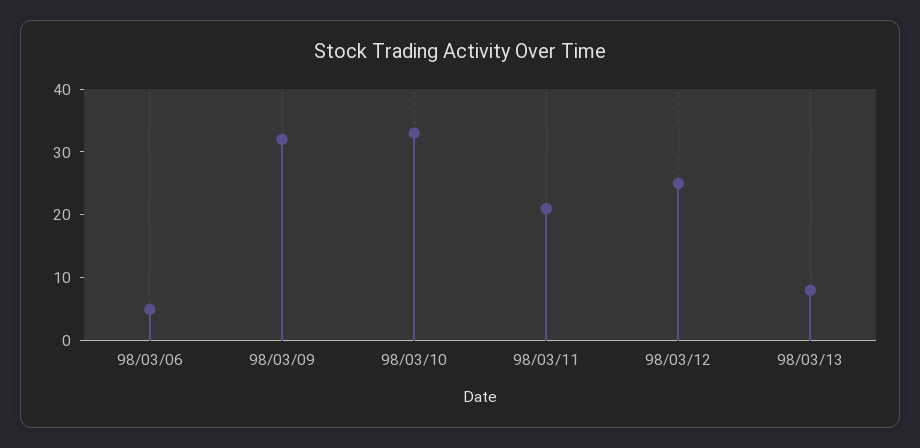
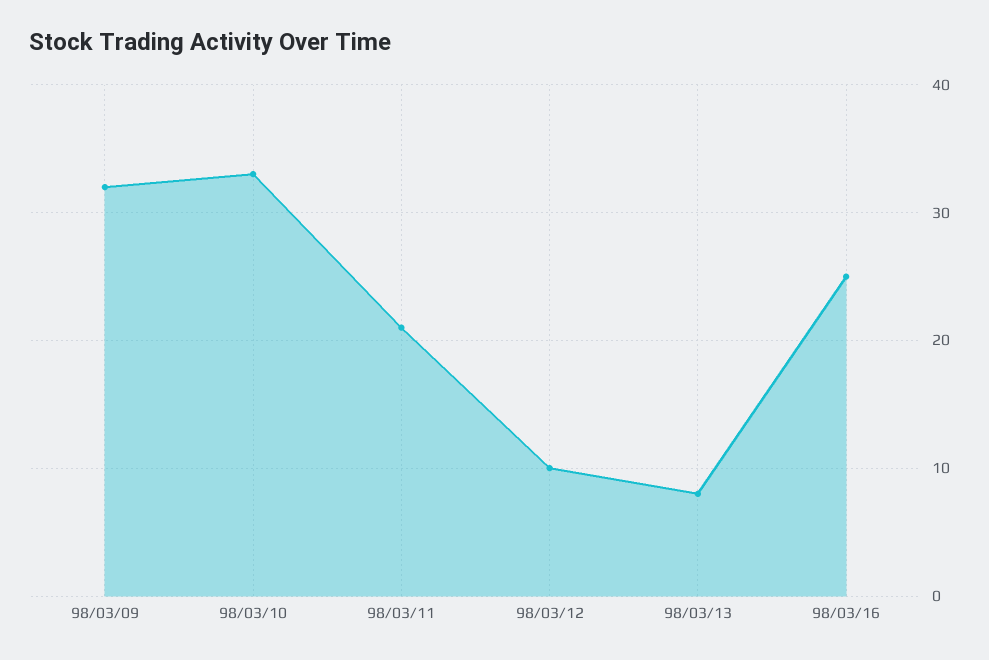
98/03/06: 5 -> none
98/03/12: 25 -> 10
98/03/16: none -> 25

